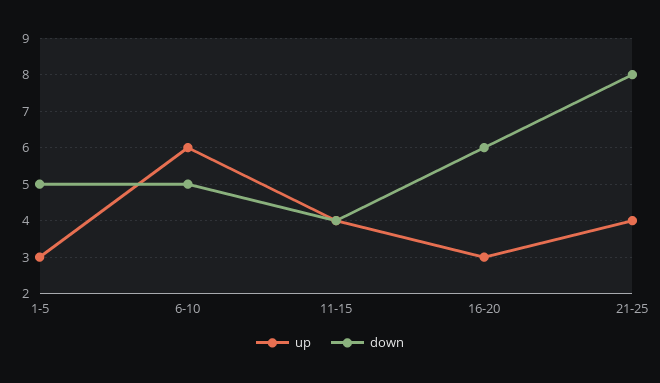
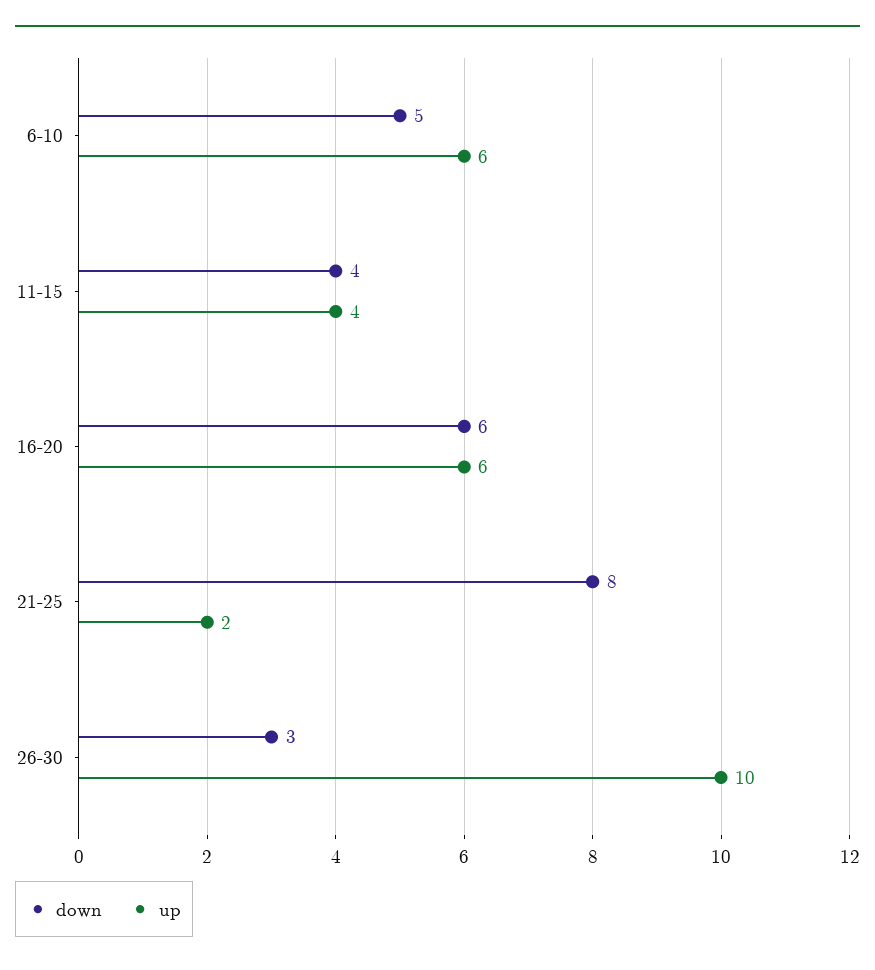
up, 1-5: 3 -> none
down, 1-5: 5 -> none
up, 16-20: 3 -> 6
up, 21-25: 4 -> 2
down, 26-30: none -> 3
up, 26-30: none -> 10

